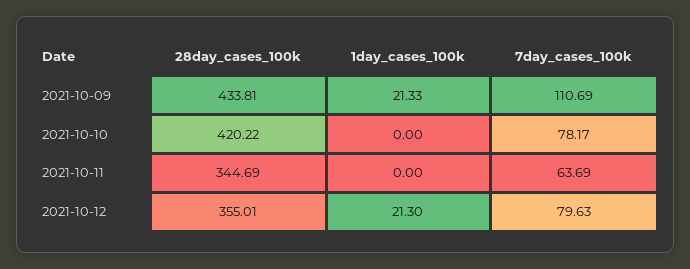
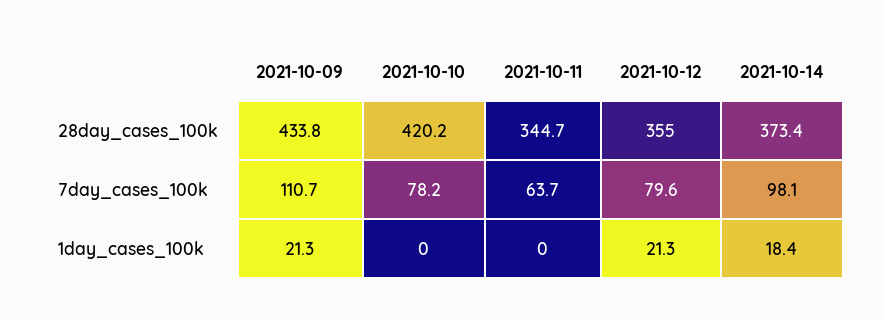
28day_cases_100k, 2021-10-14: none -> 373.4
7day_cases_100k, 2021-10-14: none -> 98.1
1day_cases_100k, 2021-10-14: none -> 18.4

